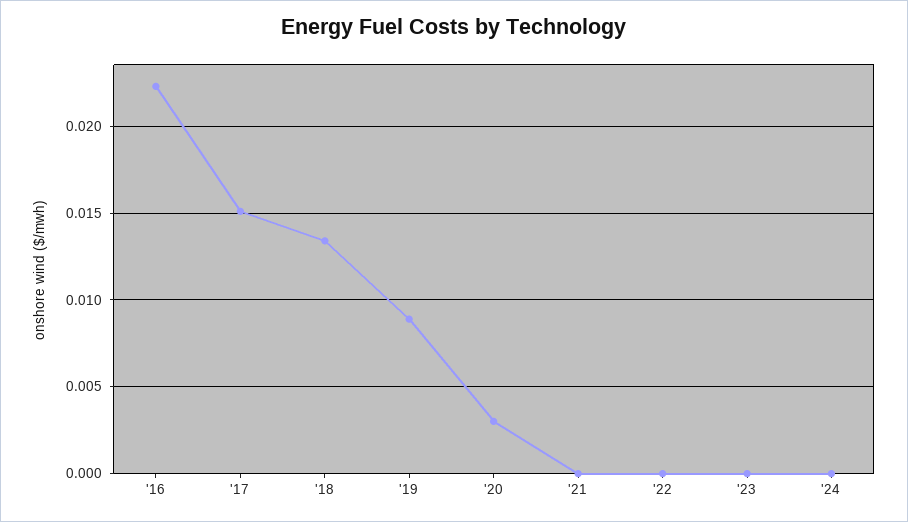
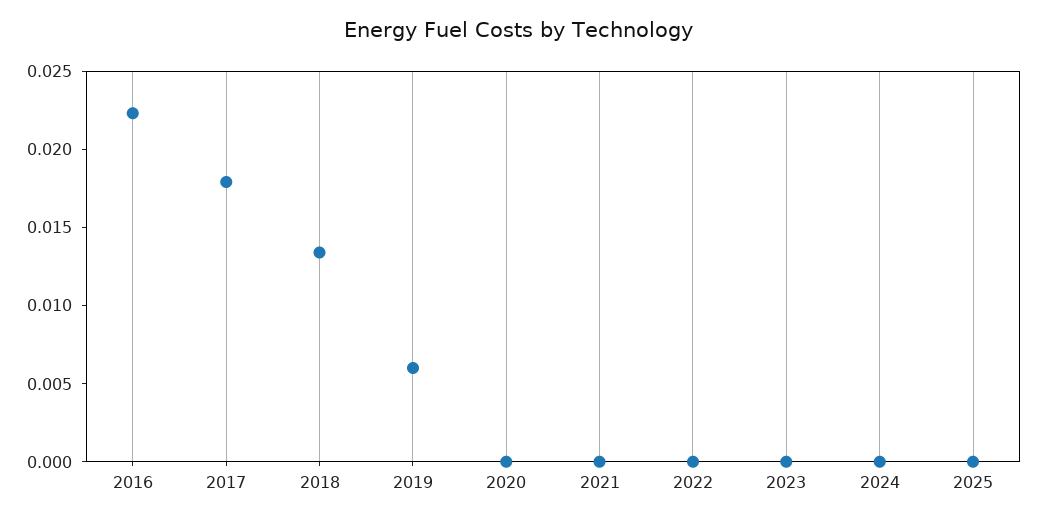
'17: 0.015 -> 0.018
'19: 0.009 -> 0.006
'20: 0.003 -> 0
2025: none -> 0

